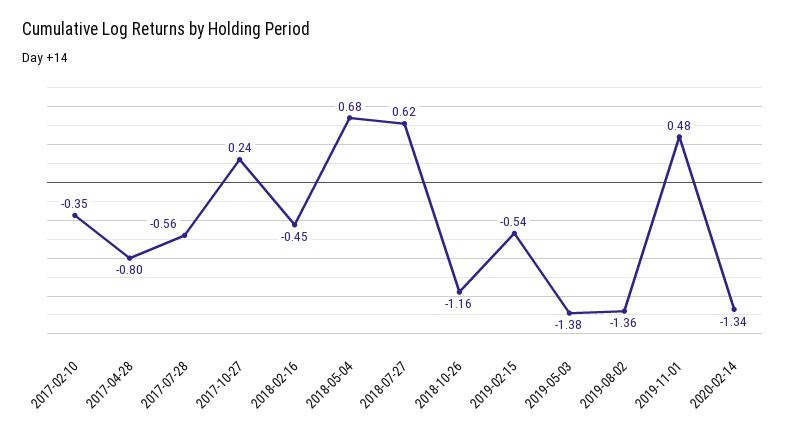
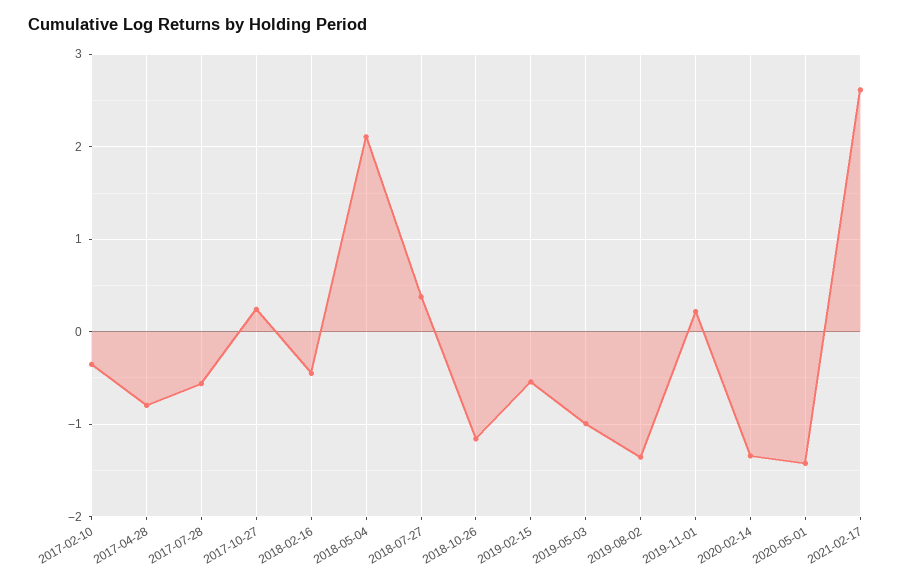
2018-05-04: 0.68 -> 2.1
2018-07-27: 0.62 -> 0.4
2019-05-03: -1.38 -> -1
2019-11-01: 0.48 -> 0.2
2020-05-01: none -> -1.4
2021-02-17: none -> 2.6

